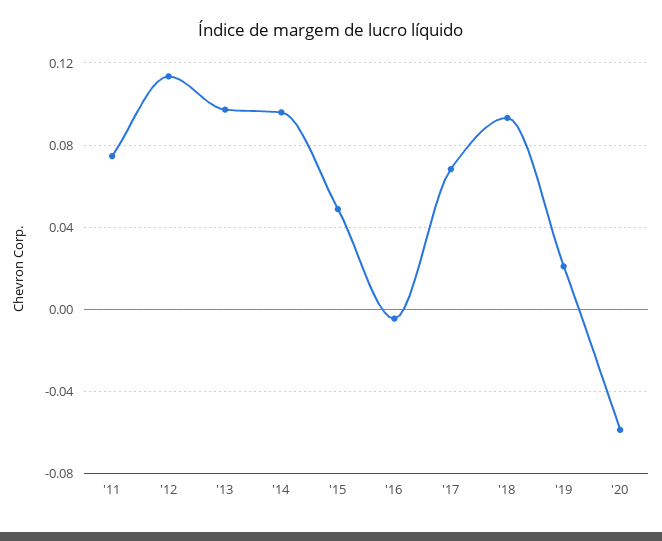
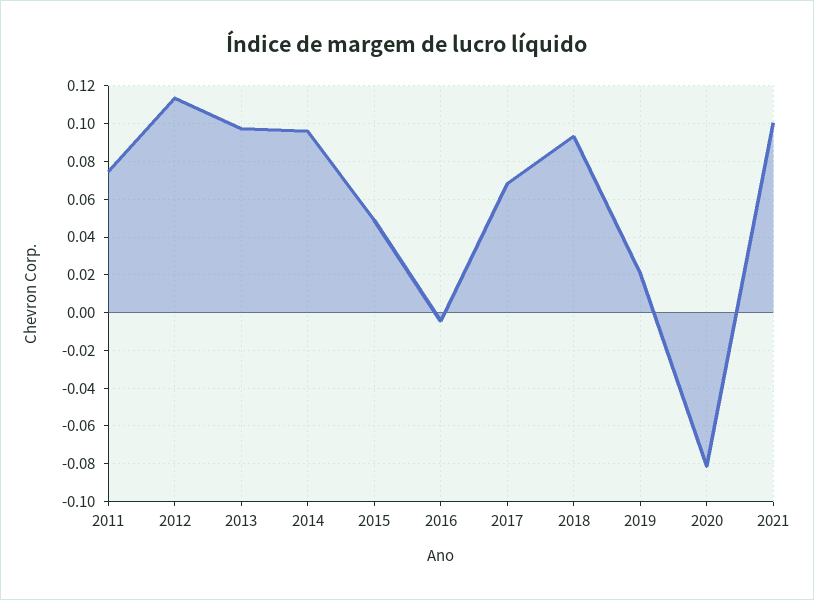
'20: -0.06 -> -0.08
2021: none -> 0.1

